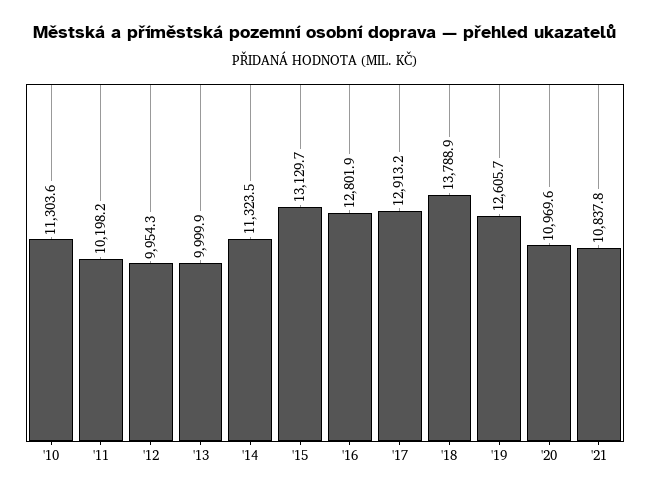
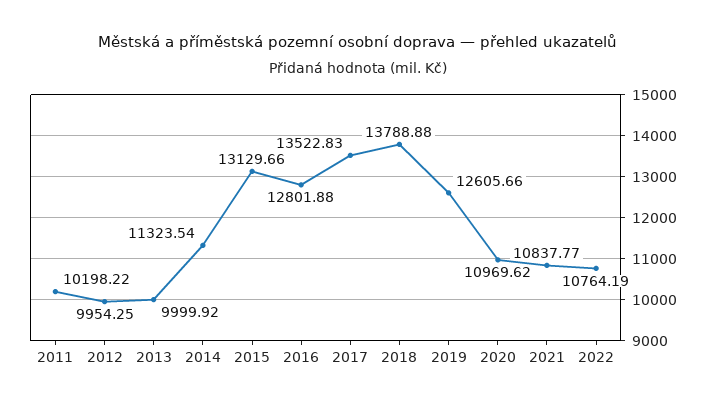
'10: 11303.6 -> none
'17: 12913.2 -> 13522.83
2022: none -> 10764.19

